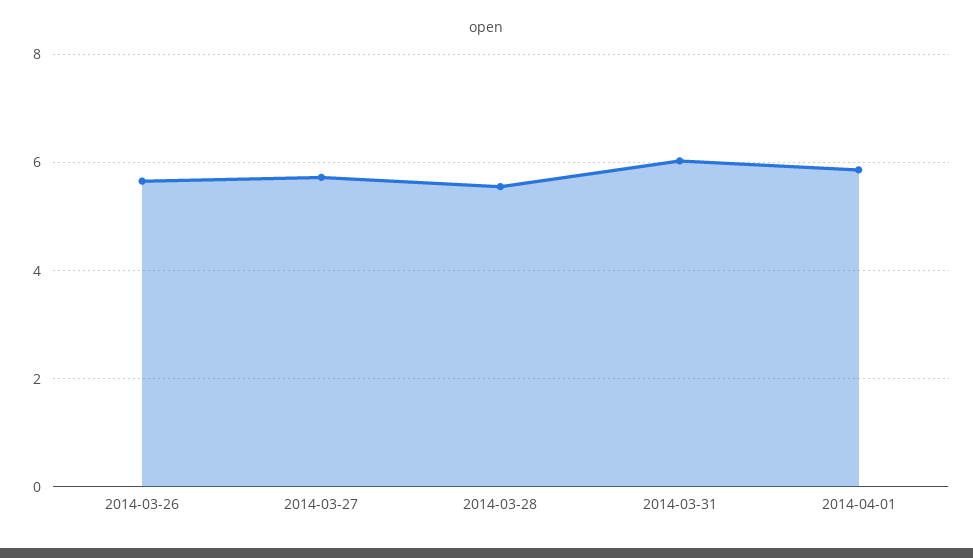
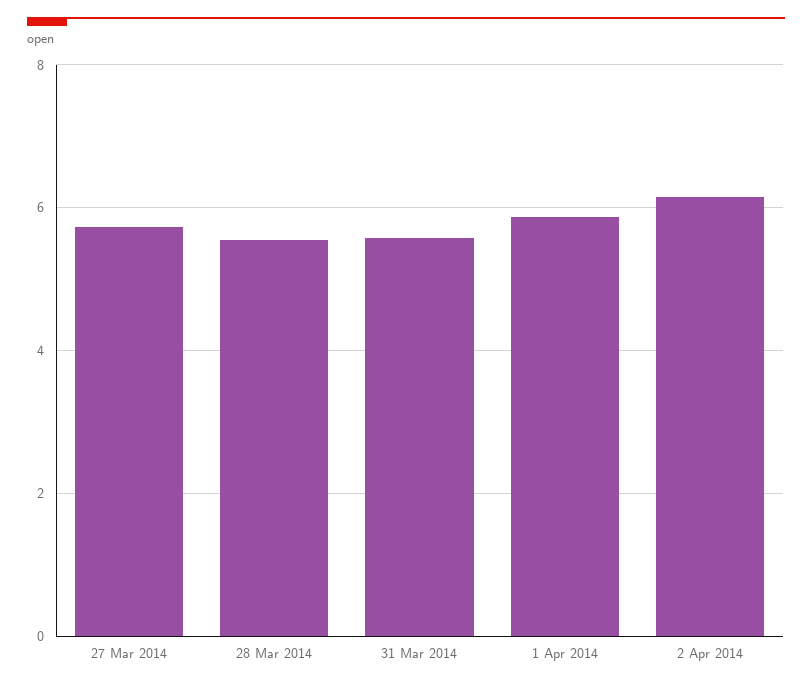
2014-03-26: 5.6 -> none
2014-03-31: 6 -> 5.6
2 Apr 2014: none -> 6.2

